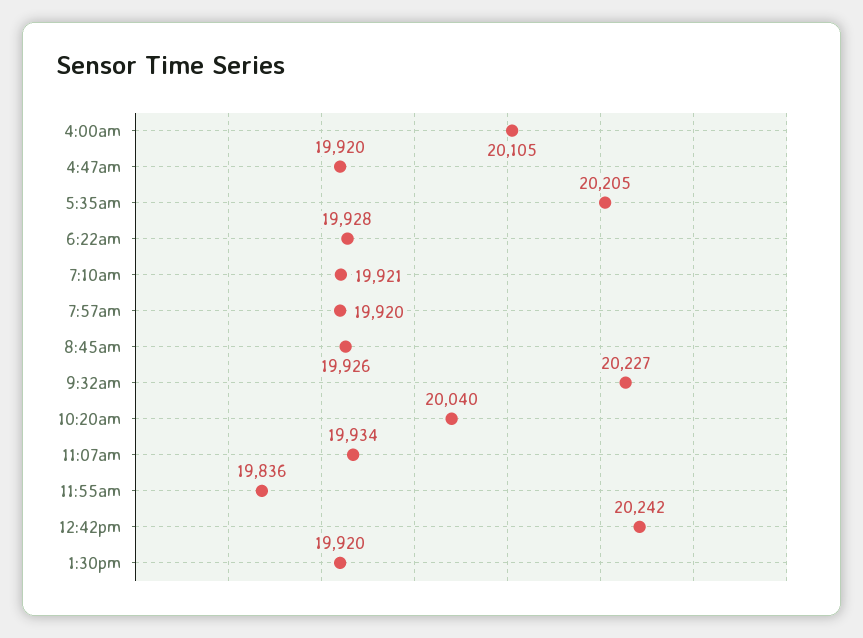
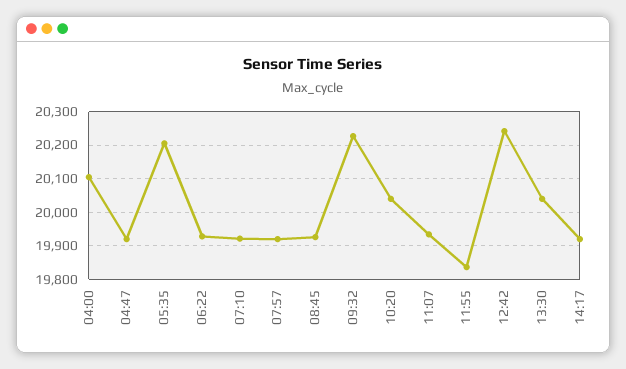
1:30pm: 19920 -> 20040
14:17: none -> 19920

